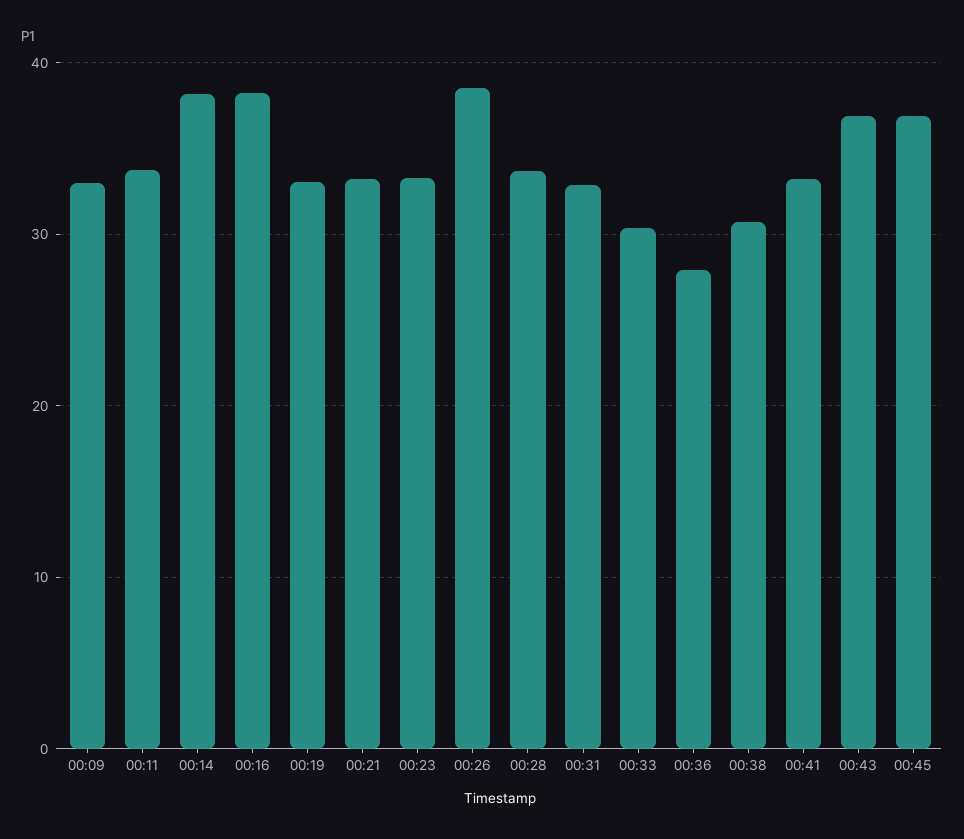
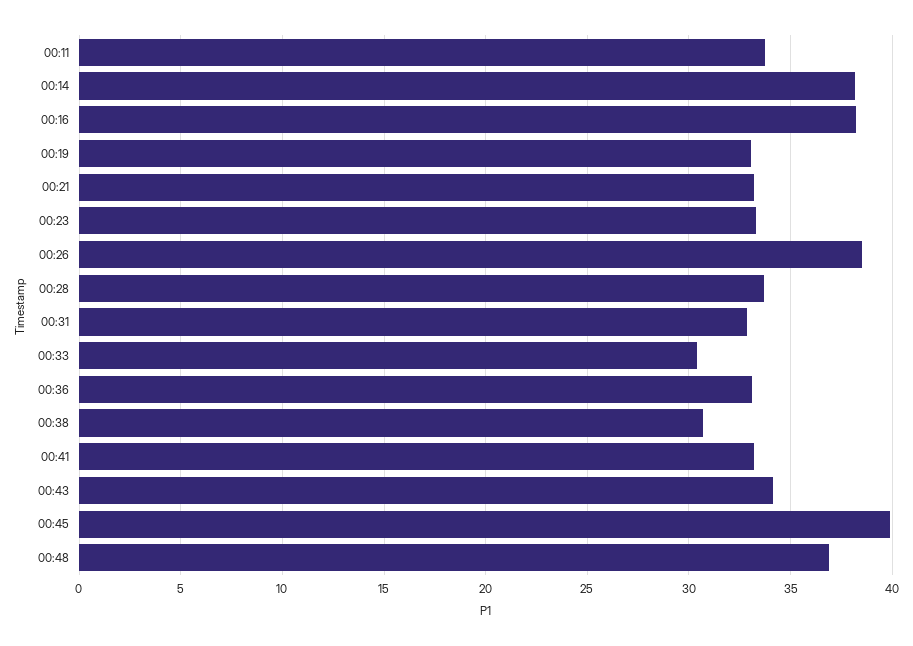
00:09: 33 -> none
00:36: 28 -> 33
00:43: 37 -> 34
00:45: 37 -> 40
00:48: none -> 37

